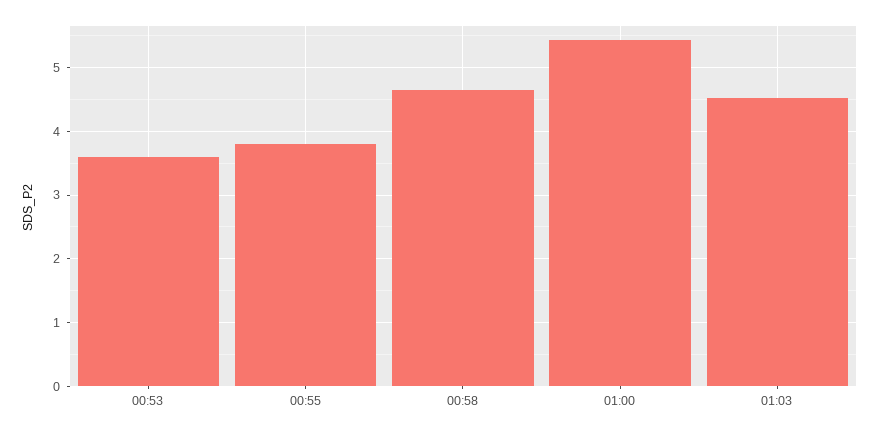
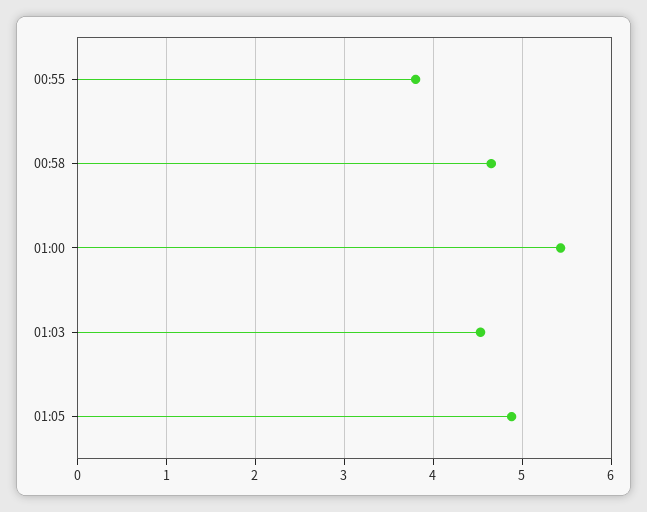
00:53: 3.6 -> none
01:05: none -> 4.9

